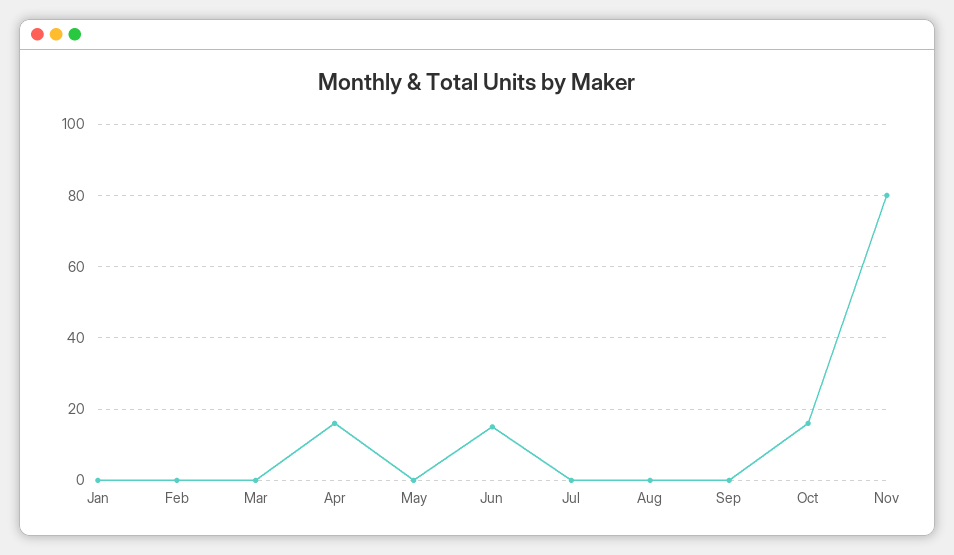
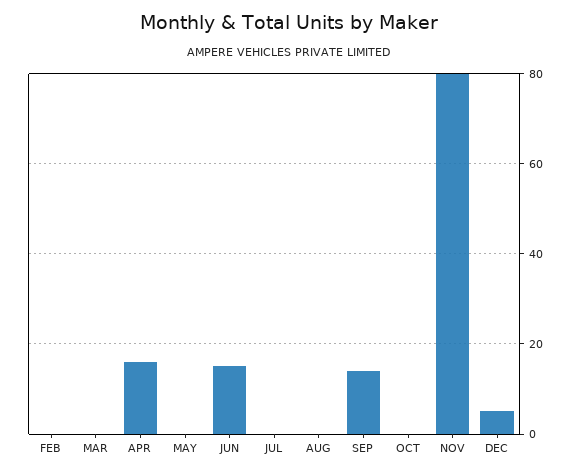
Jan: 0 -> none
Sep: 0 -> 15
Oct: 15 -> 0
DEC: none -> 5

